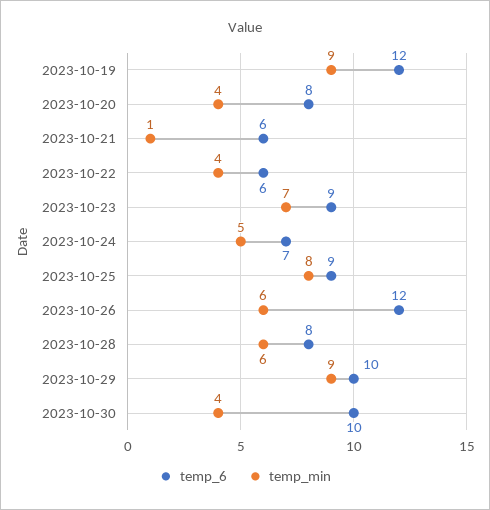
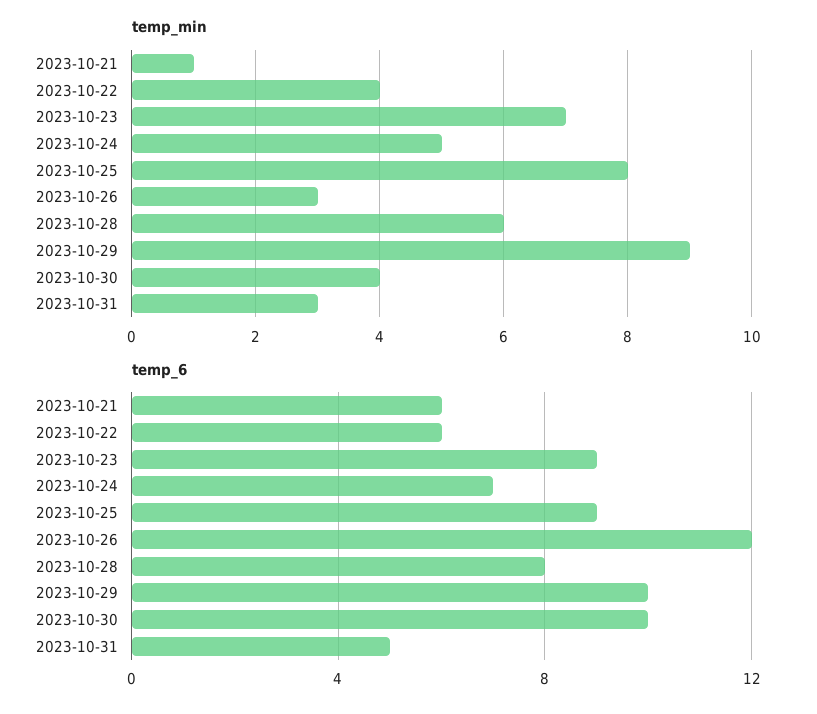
temp_6, 2023-10-19: 12 -> none
temp_min, 2023-10-19: 9 -> none
temp_6, 2023-10-20: 8 -> none
temp_min, 2023-10-20: 4 -> none
temp_min, 2023-10-26: 6 -> 3
temp_min, 2023-10-31: none -> 3
temp_6, 2023-10-31: none -> 5

